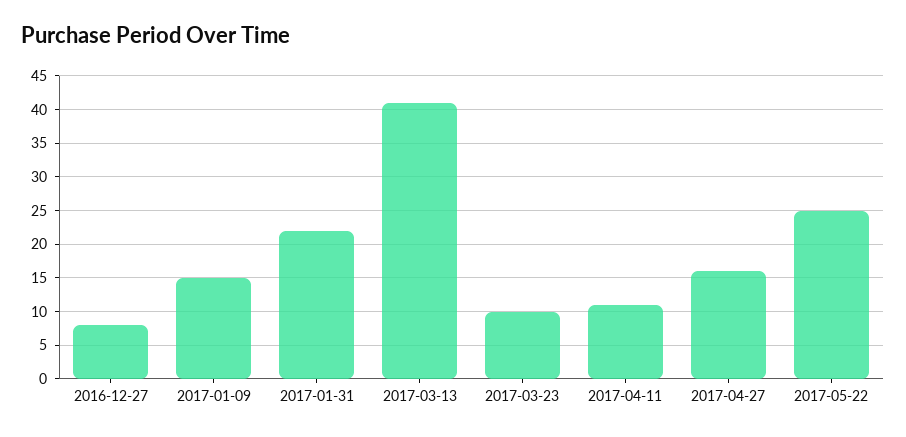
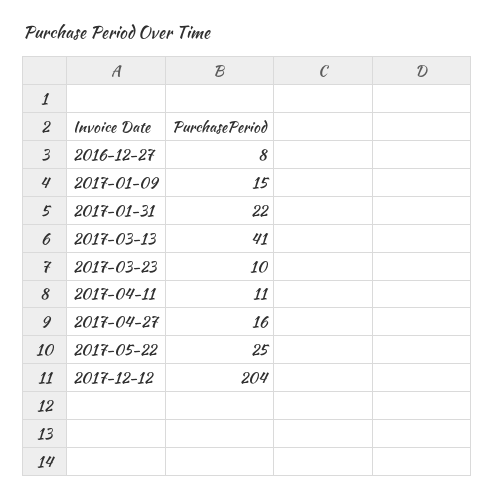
2017-12-12: none -> 204

